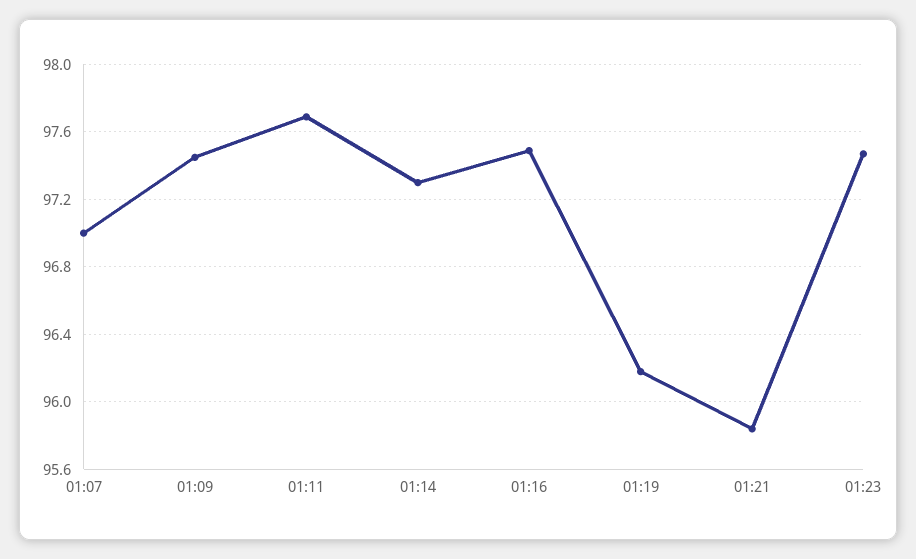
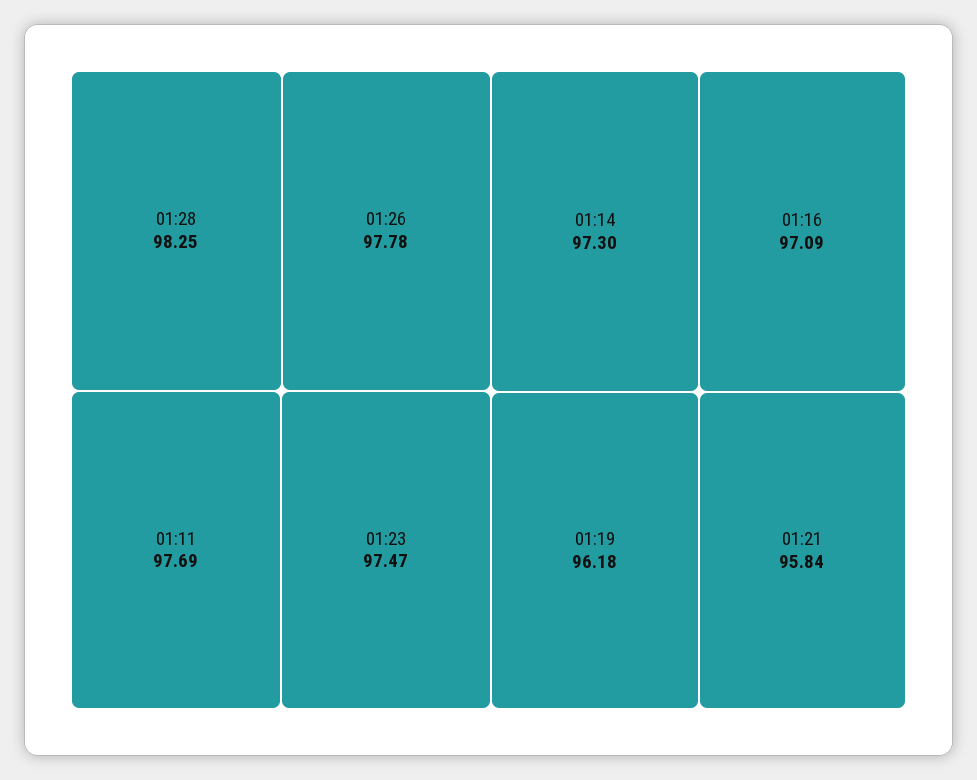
01:07: 97 -> none
01:09: 97.45 -> none
01:16: 97.5 -> 97.09
01:28: none -> 98.25
01:26: none -> 97.78

